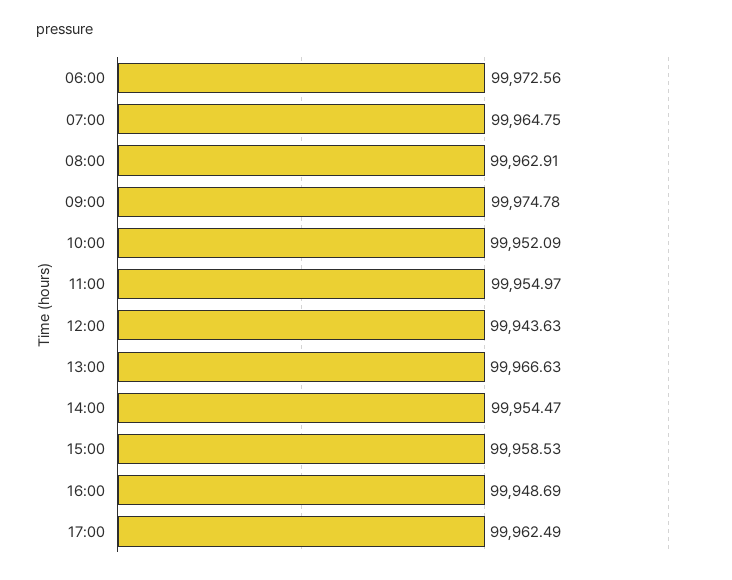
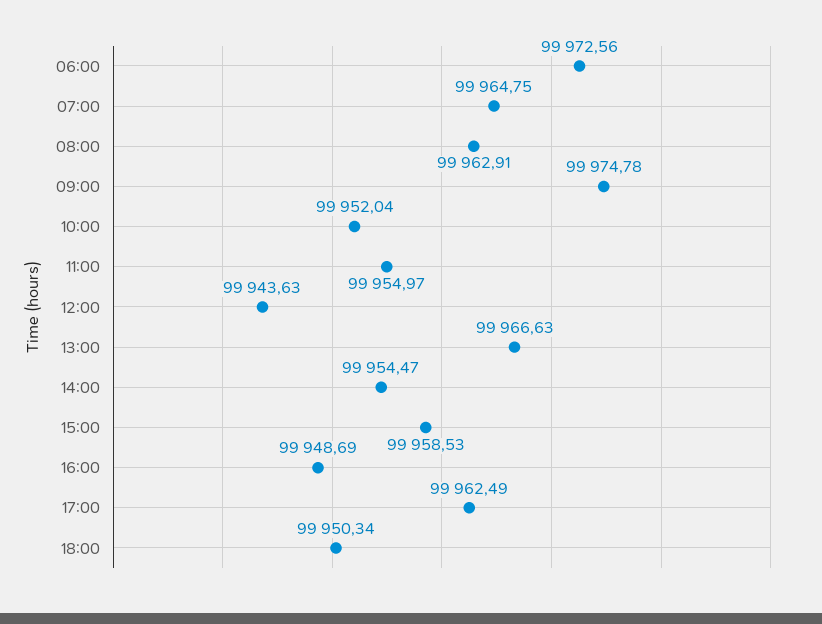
10:00: 99952.09 -> 99952.04
18:00: none -> 99950.34

